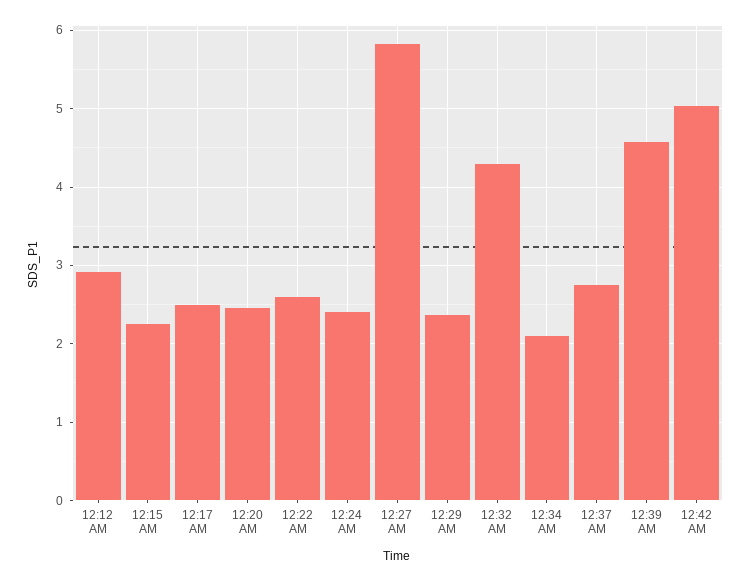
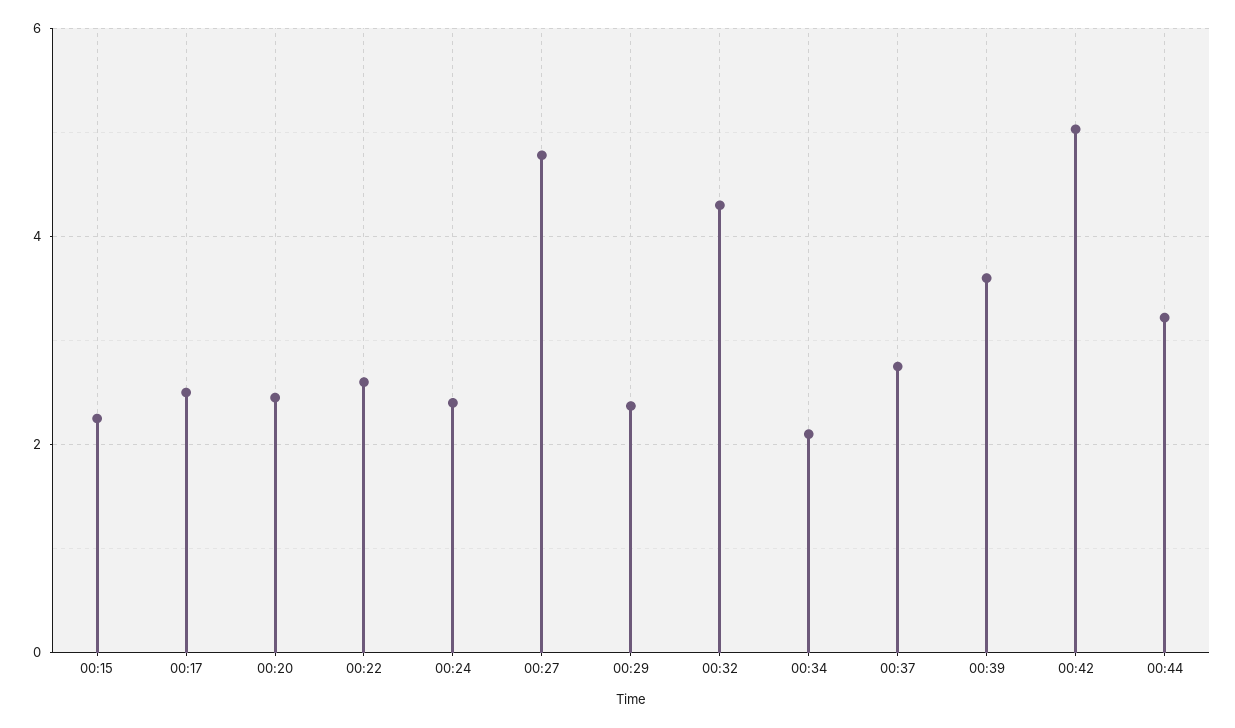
12:12 AM: 2.9 -> none
12:27 AM: 5.8 -> 4.8
12:39 AM: 4.6 -> 3.6
00:44: none -> 3.2

